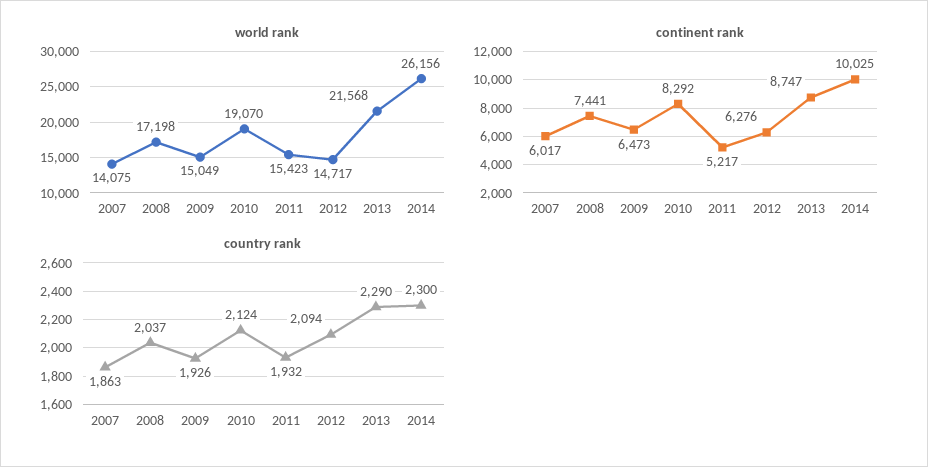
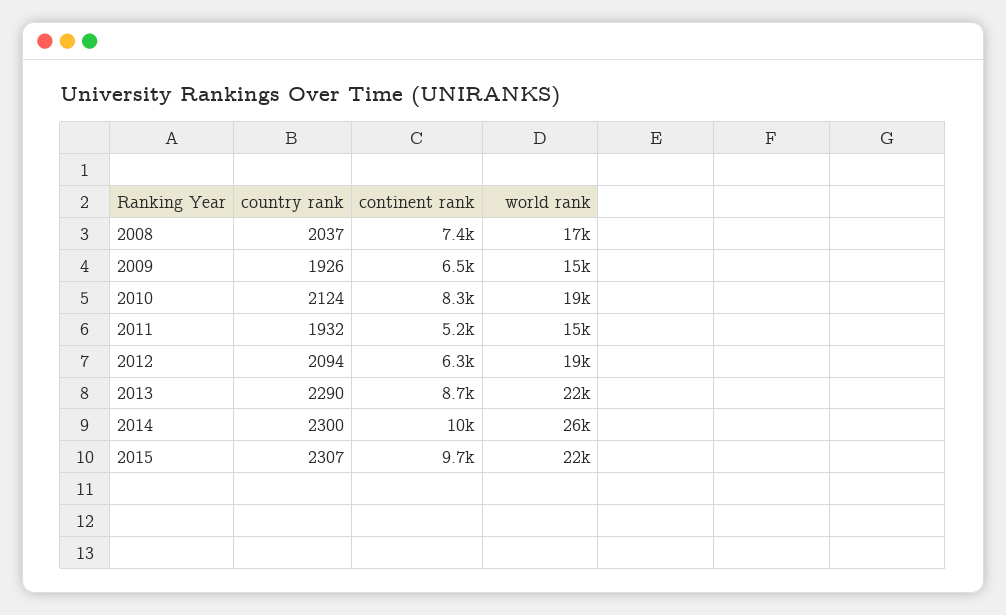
world rank, 2007: 14075 -> none
world rank, 2012: 14717 -> 19000
continent rank, 2007: 6017 -> none
country rank, 2007: 1863 -> none
country rank, 2015: none -> 2307
continent rank, 2015: none -> 9700
world rank, 2015: none -> 22000

